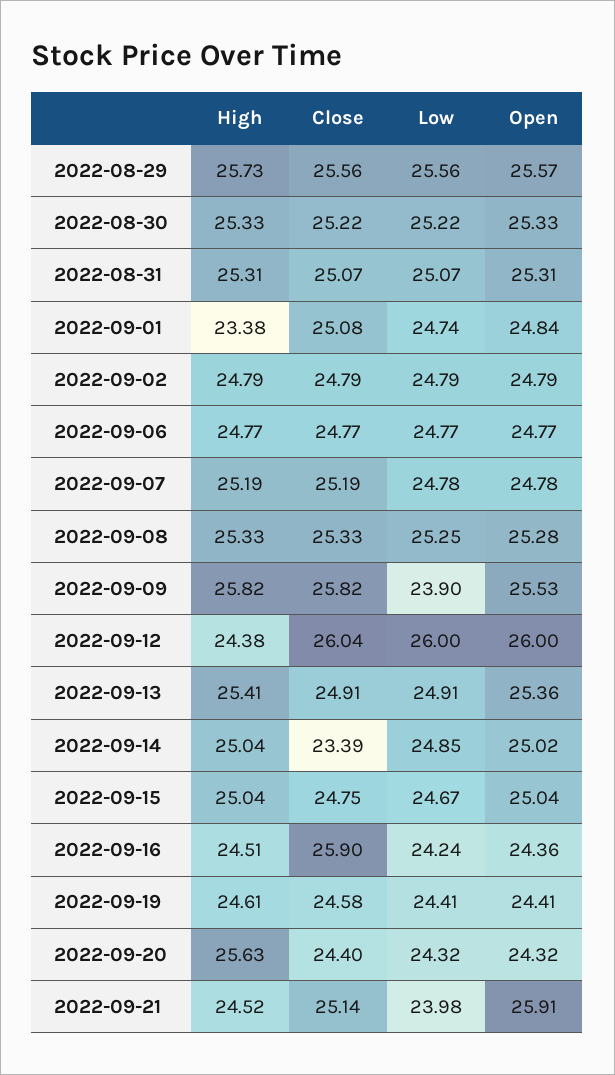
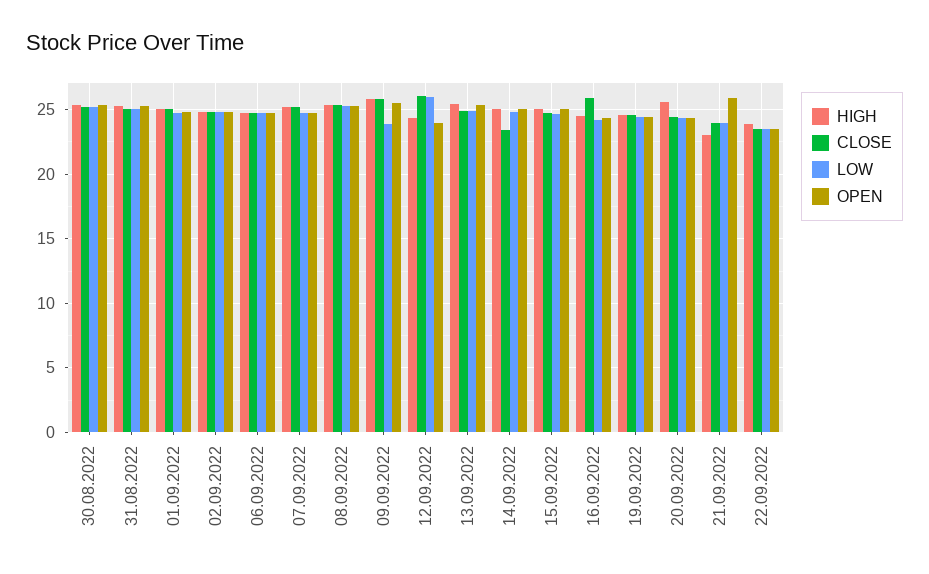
High, 2022-08-29: 25.73 -> none
Close, 2022-08-29: 25.56 -> none
Low, 2022-08-29: 25.56 -> none
Open, 2022-08-29: 25.57 -> none
High, 2022-09-01: 23.38 -> 25
Open, 2022-09-12: 26 -> 24
High, 2022-09-21: 24.52 -> 23
Close, 2022-09-21: 25.14 -> 24
High, 22.09.2022: none -> 24
Close, 22.09.2022: none -> 23.5
Low, 22.09.2022: none -> 23.5
Open, 22.09.2022: none -> 23.5

